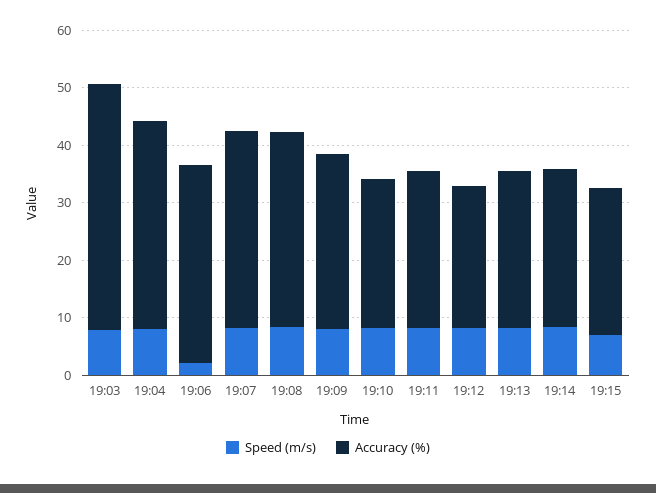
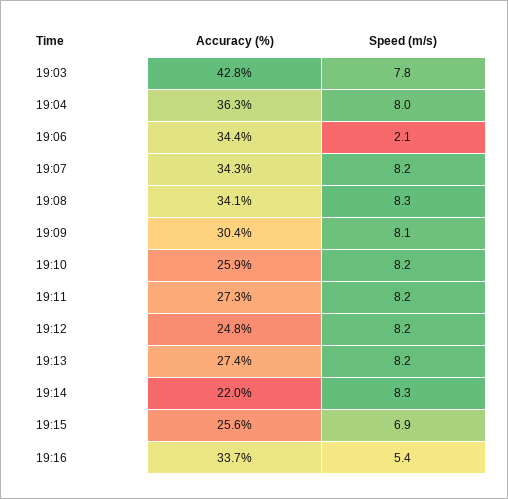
Accuracy (%), 19:14: 28 -> 22
Accuracy (%), 19:16: none -> 33.7
Speed (m/s), 19:16: none -> 5.4

